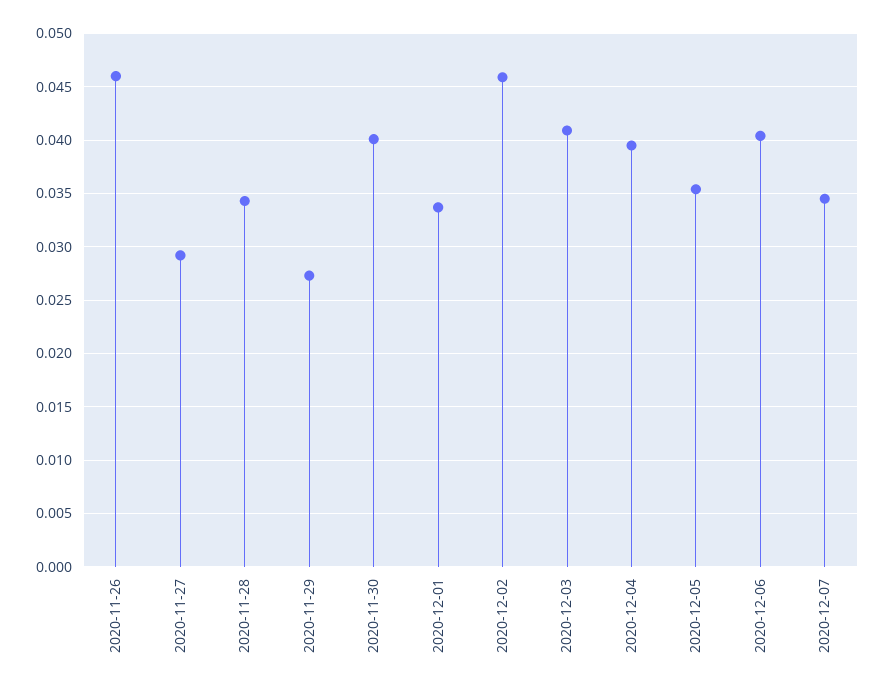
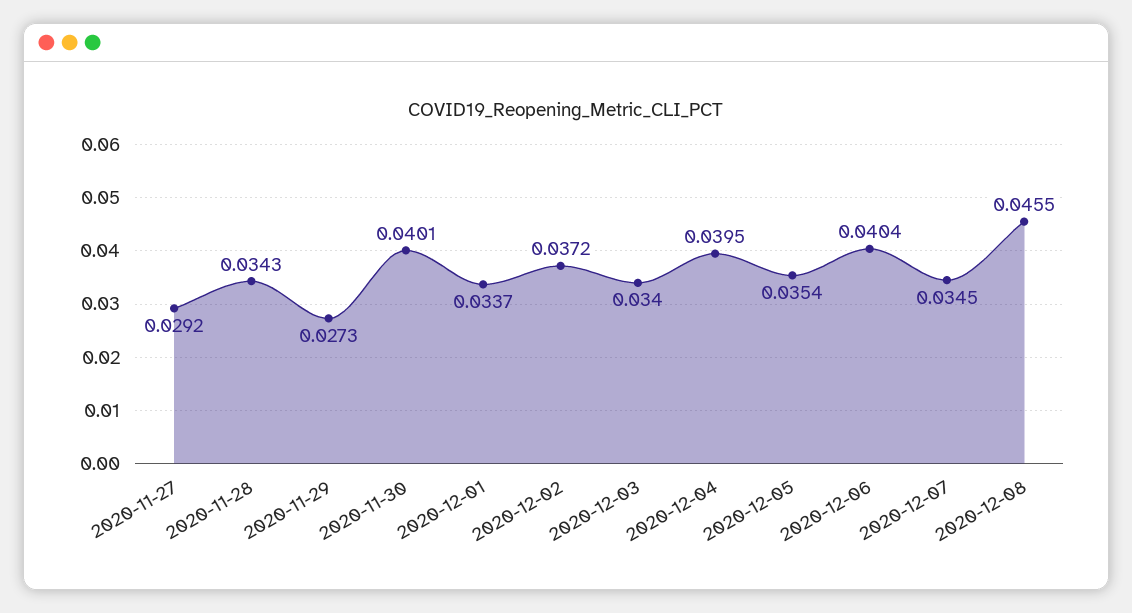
2020-11-26: 0.046 -> none
2020-12-02: 0.046 -> 0.0372
2020-12-03: 0.041 -> 0.034
2020-12-08: none -> 0.0455

